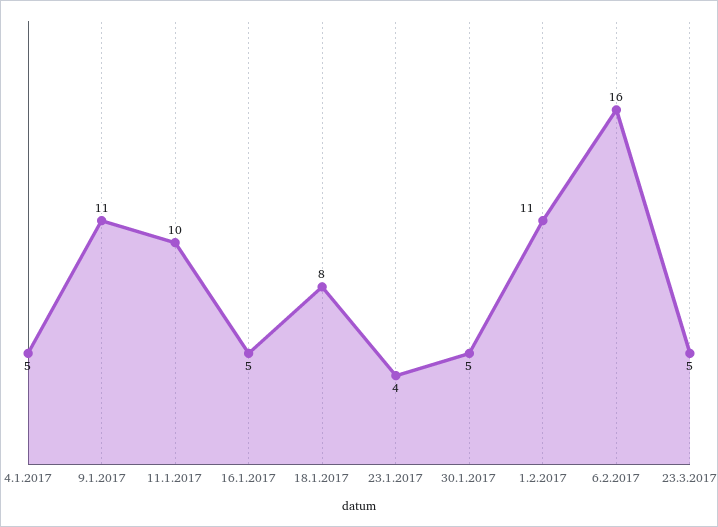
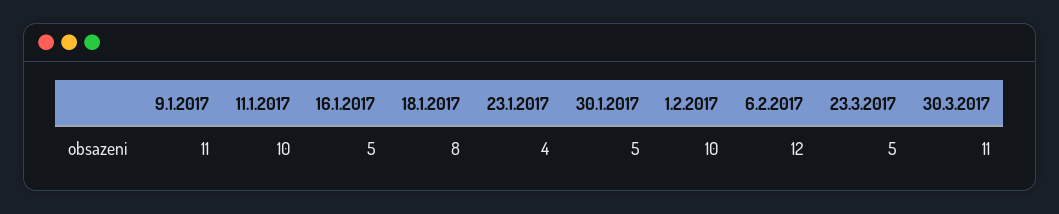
4.1.2017: 5 -> none
1.2.2017: 11 -> 10
6.2.2017: 16 -> 12
30.3.2017: none -> 11

